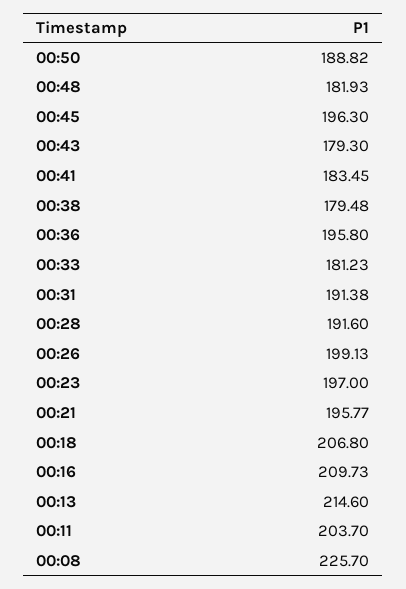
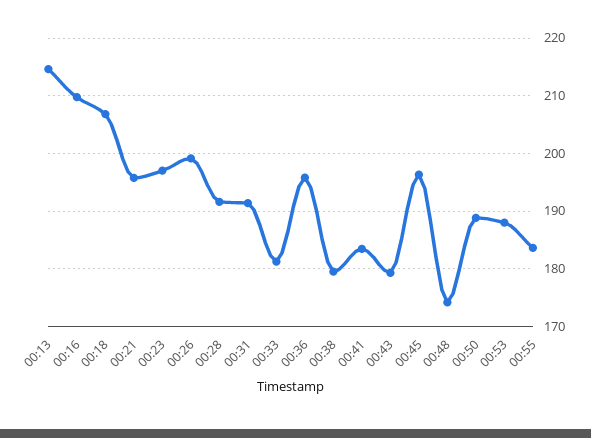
00:48: 181.93 -> 174
00:11: 203.7 -> none
00:08: 225.7 -> none
00:53: none -> 188
00:55: none -> 184

